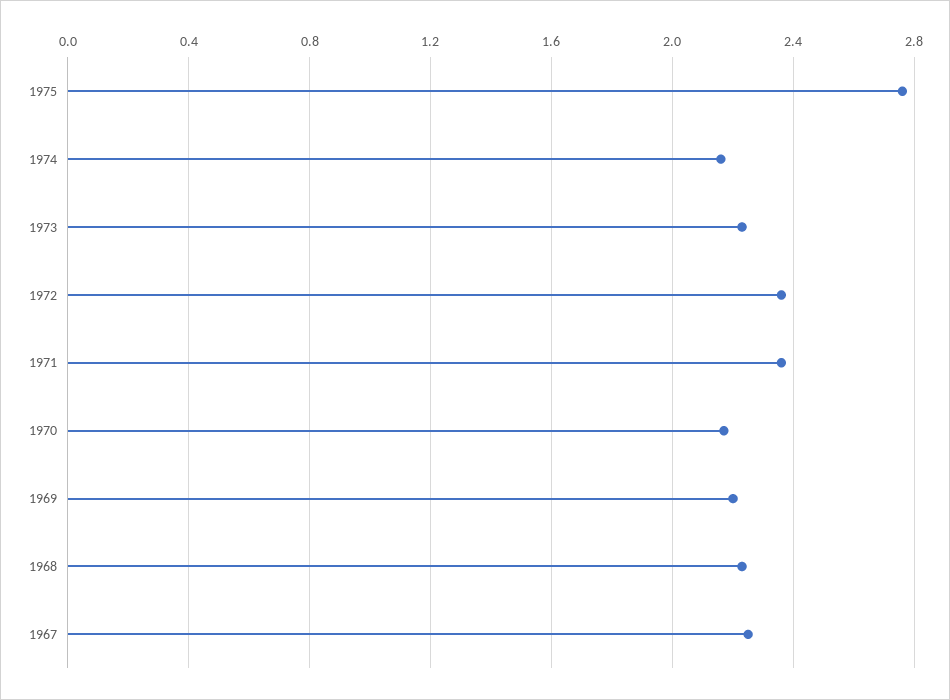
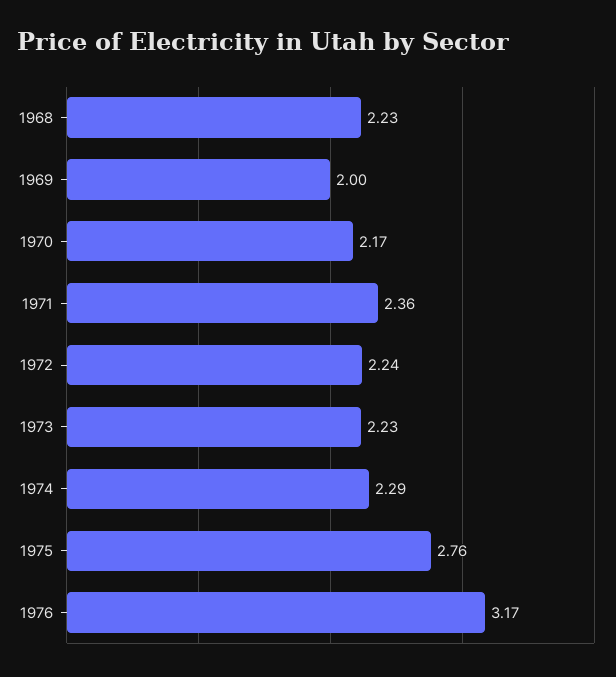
1974: 2.15 -> 2.29
1972: 2.35 -> 2.24
1969: 2.2 -> 2
1967: 2.25 -> none
1976: none -> 3.17

